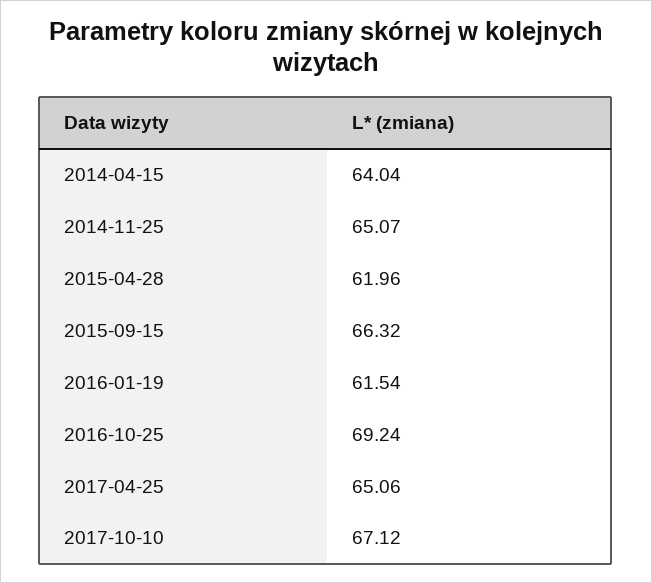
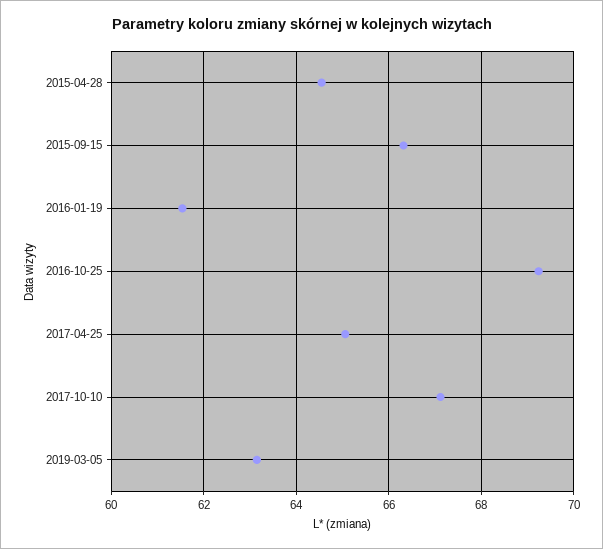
2014-04-15: 64.04 -> none
2014-11-25: 65.07 -> none
2015-04-28: 61.96 -> 64.6
2019-03-05: none -> 63.2

